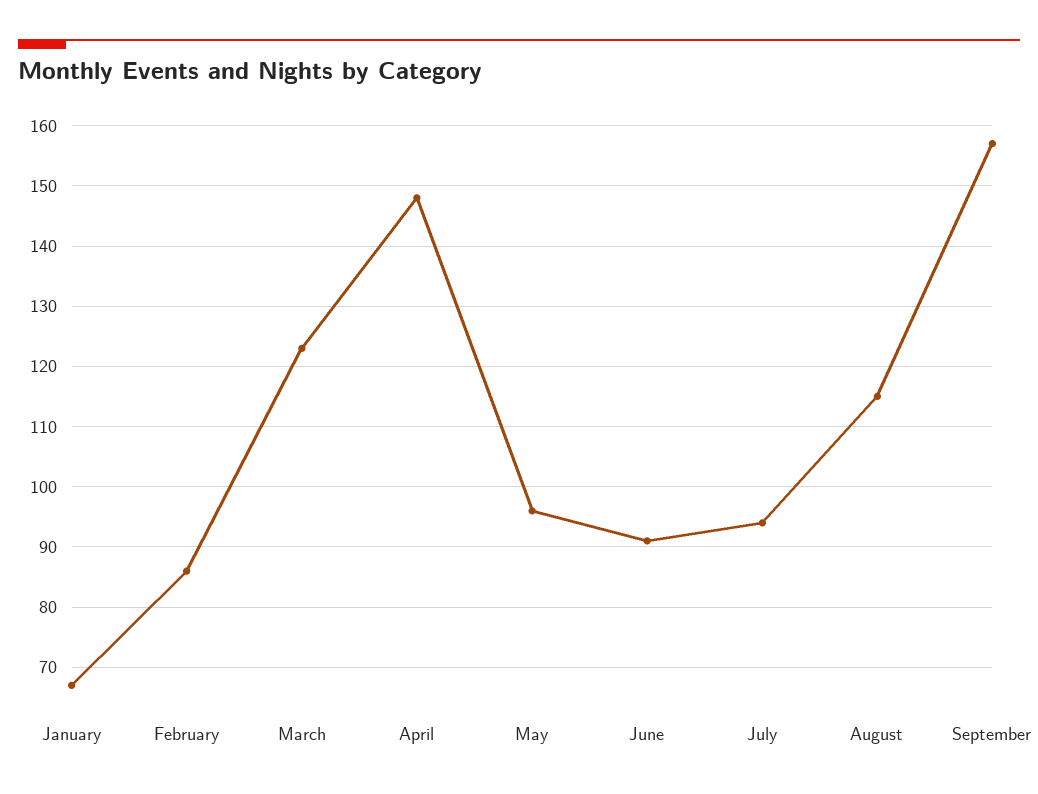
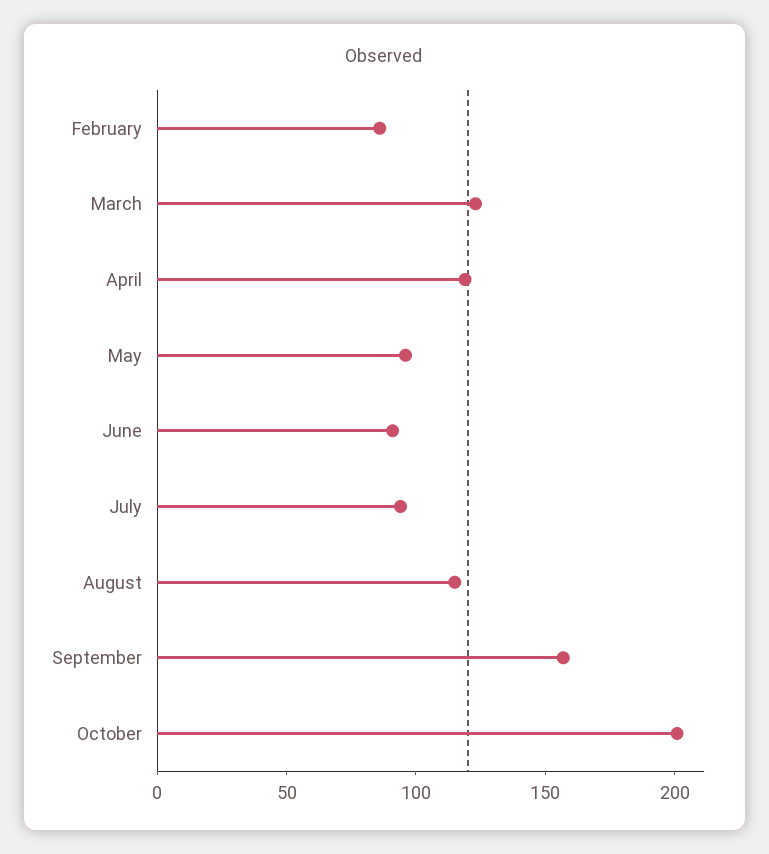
January: 67 -> none
April: 148 -> 120
October: none -> 200

